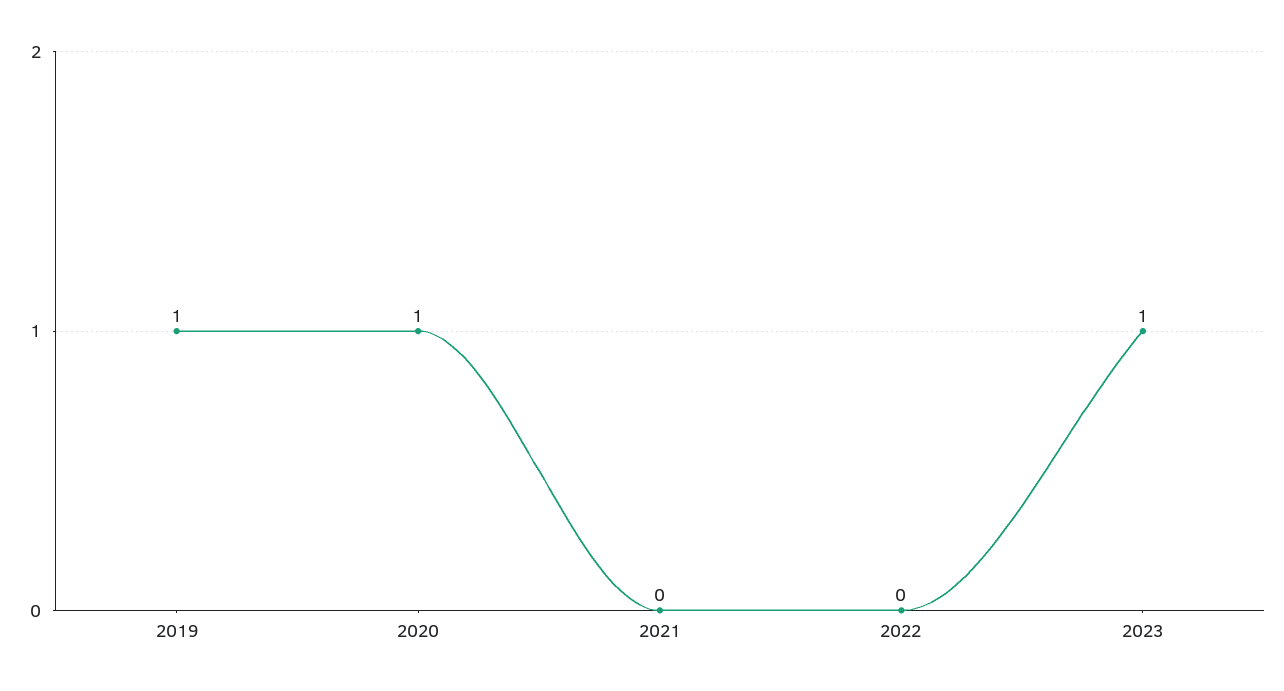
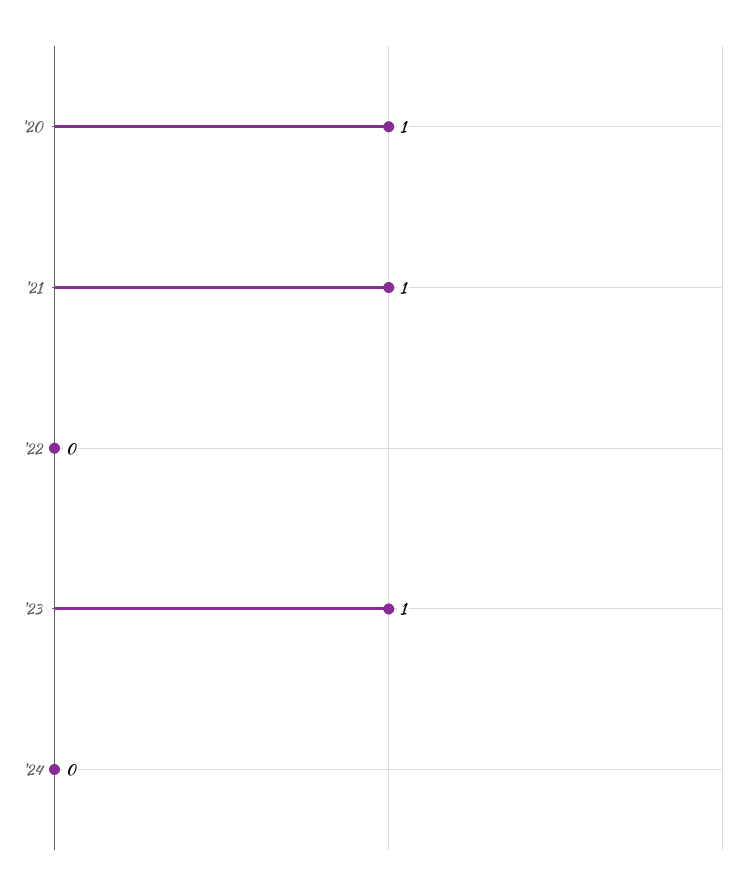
2019: 1 -> none
2021: 0 -> 1
'24: none -> 0

